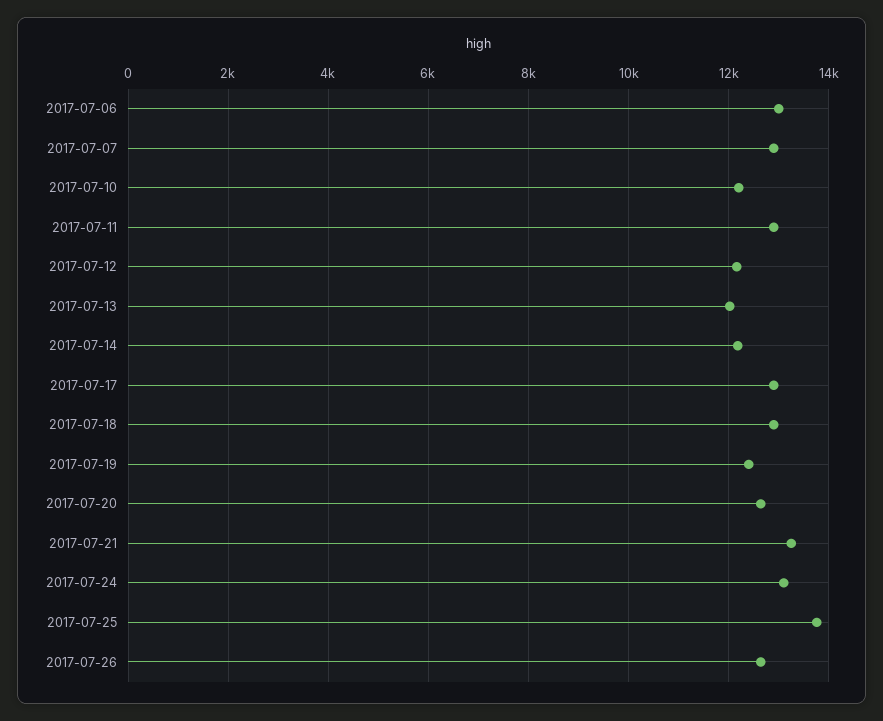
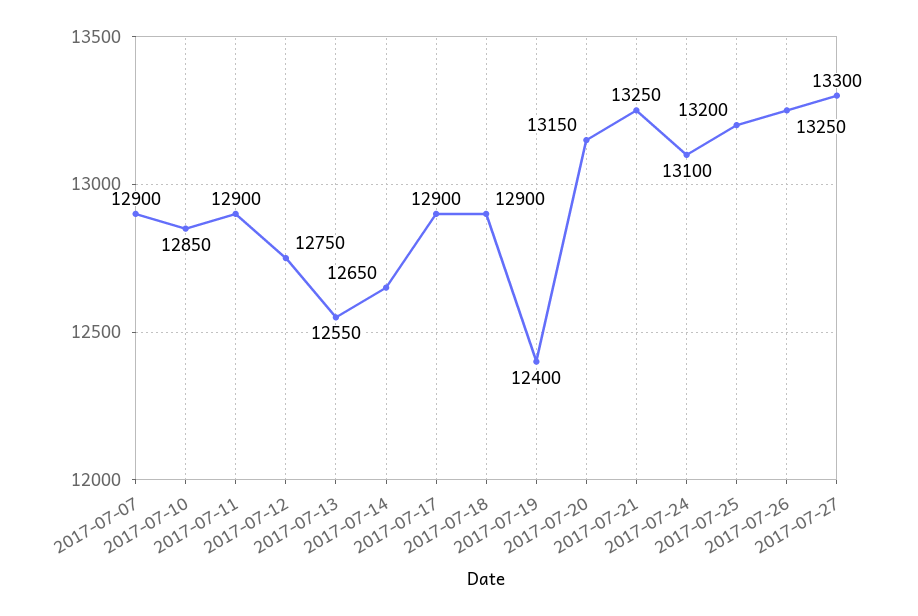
2017-07-06: 13000 -> none
2017-07-10: 12200 -> 12850
2017-07-12: 12200 -> 12750
2017-07-13: 12000 -> 12550
2017-07-14: 12200 -> 12650
2017-07-20: 12600 -> 13150
2017-07-25: 13800 -> 13200
2017-07-26: 12600 -> 13250
2017-07-27: none -> 13300

